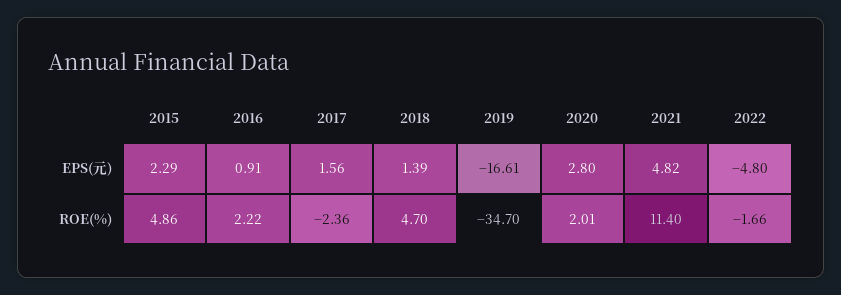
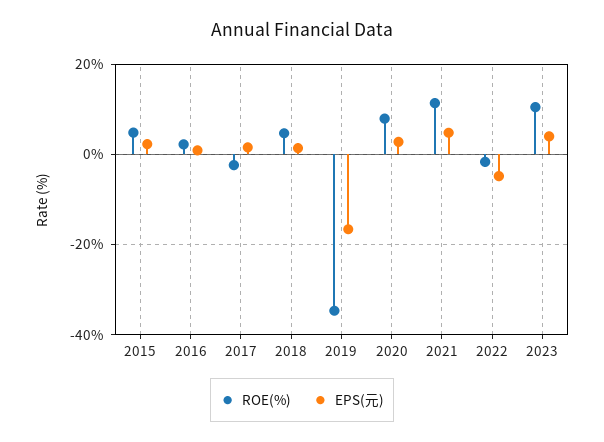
ROE(%), 2020: 2.01 -> 8
ROE(%), 2023: none -> 10
EPS(元), 2023: none -> 4

